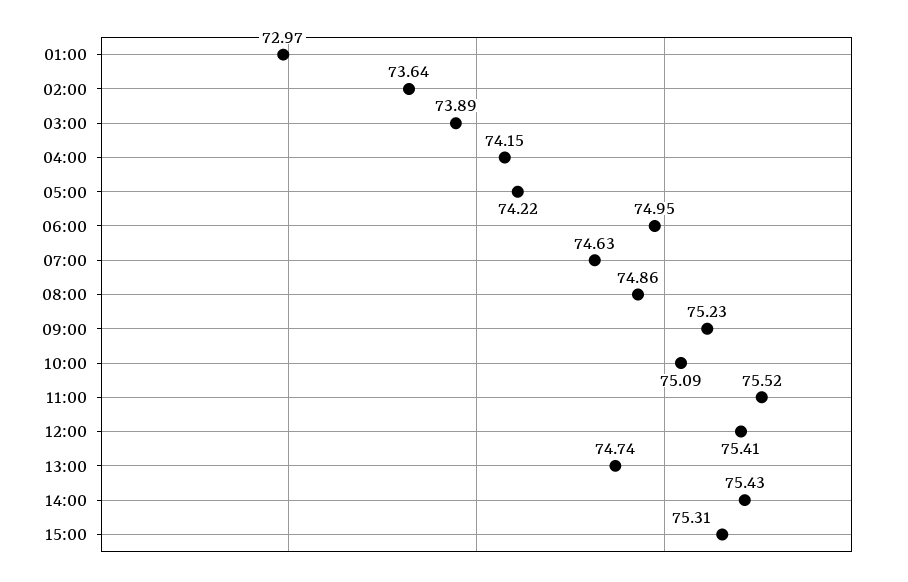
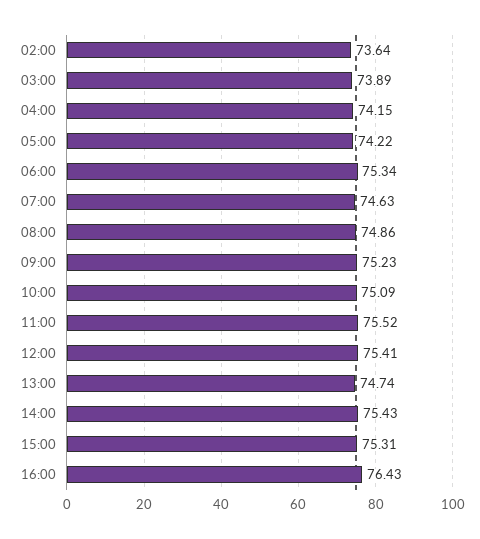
01:00: 72.97 -> none
06:00: 74.95 -> 75.34
16:00: none -> 76.43

